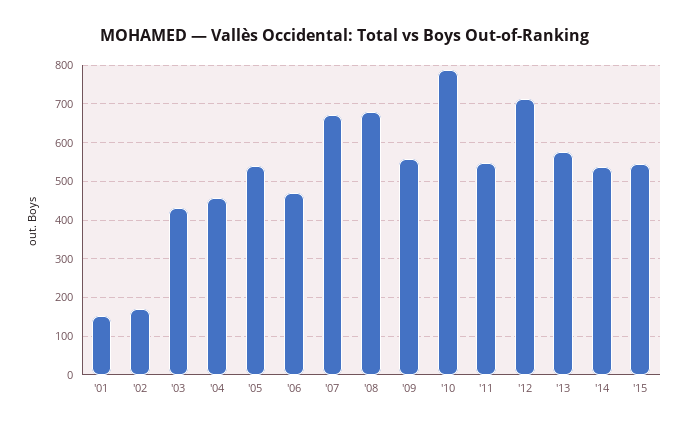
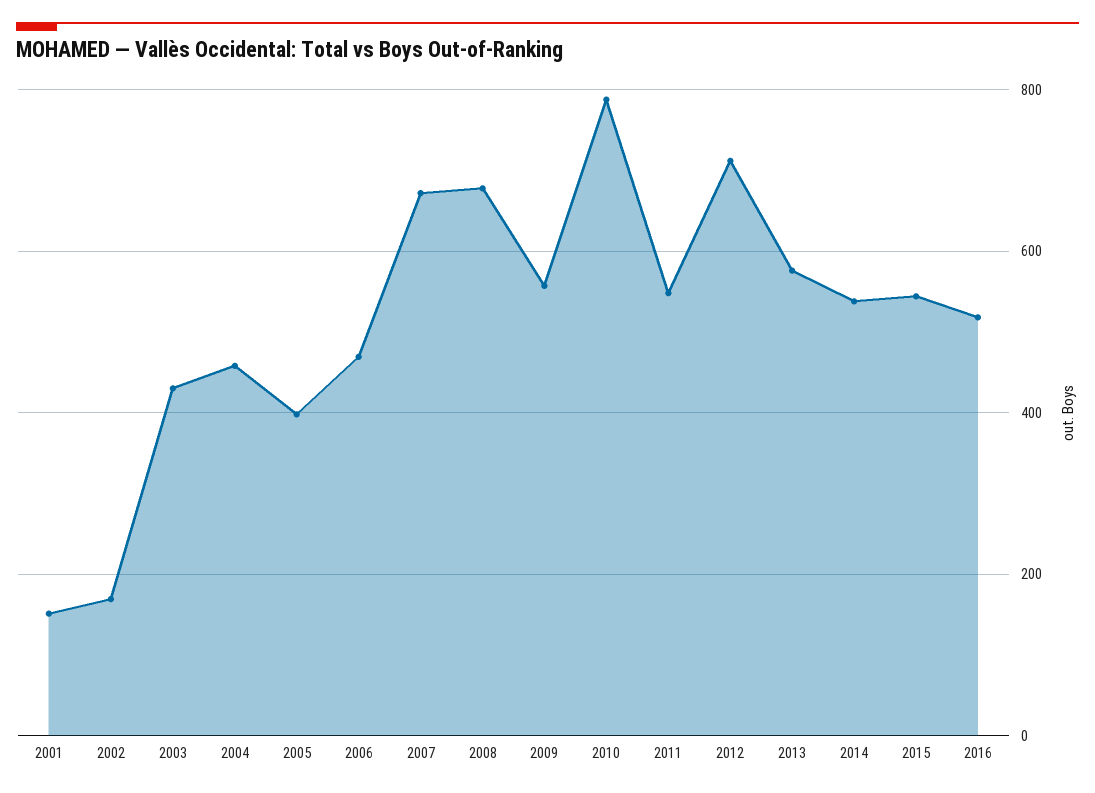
'05: 540 -> 400
2016: none -> 520

